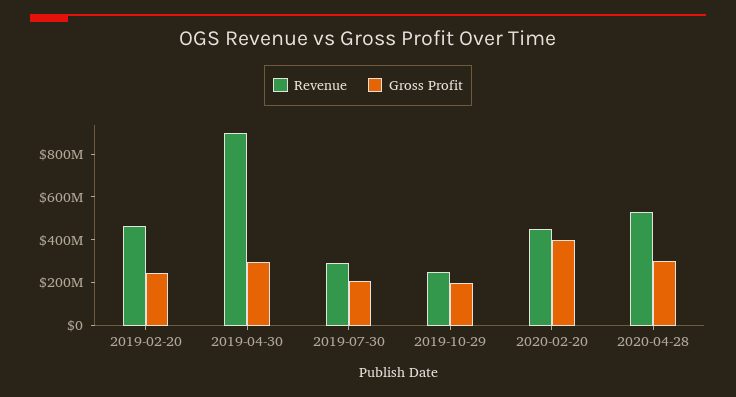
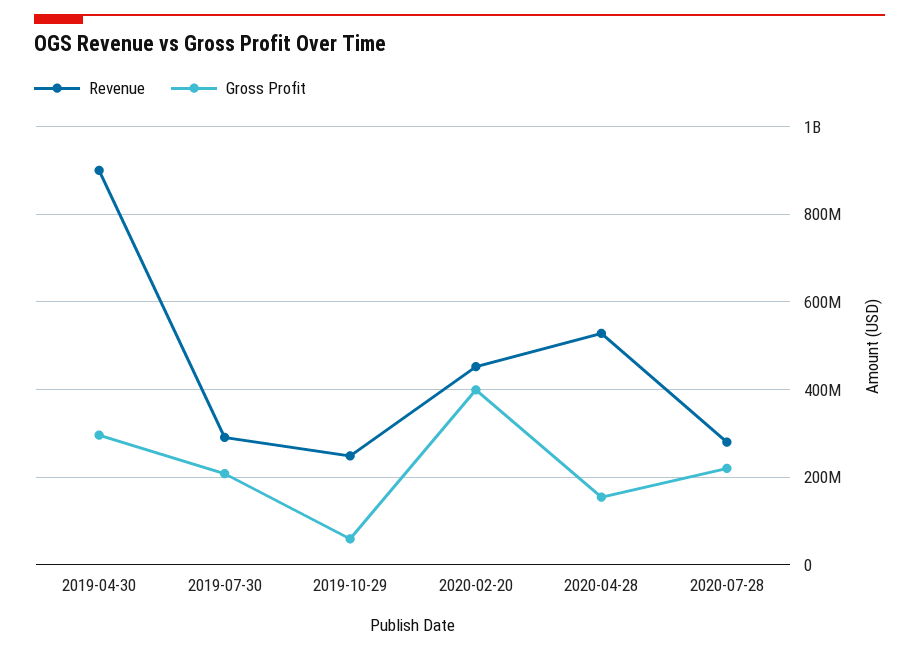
Revenue, 2019-02-20: 450000000 -> none
Gross Profit, 2019-02-20: 250000000 -> none
Gross Profit, 2019-10-29: 200000000 -> 60000000
Gross Profit, 2020-04-28: 300000000 -> 160000000
Revenue, 2020-07-28: none -> 280000000
Gross Profit, 2020-07-28: none -> 220000000

